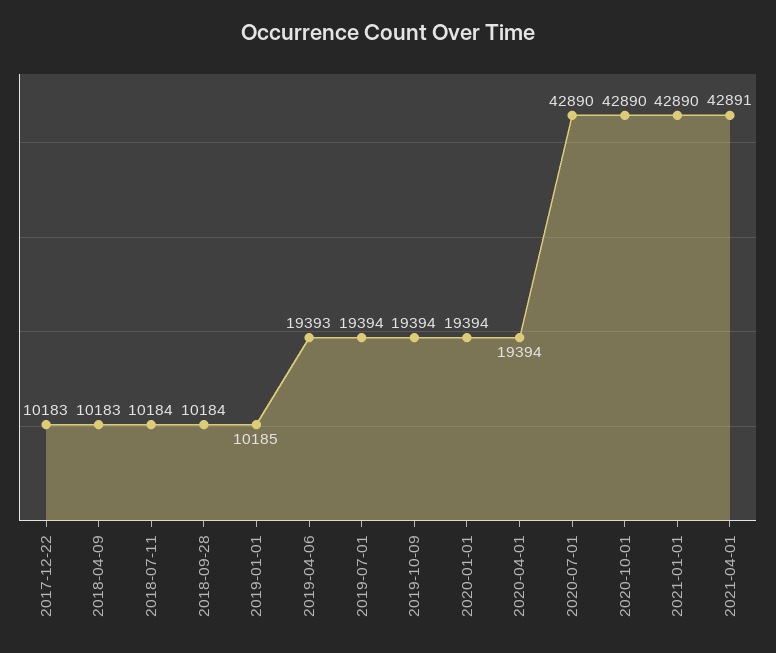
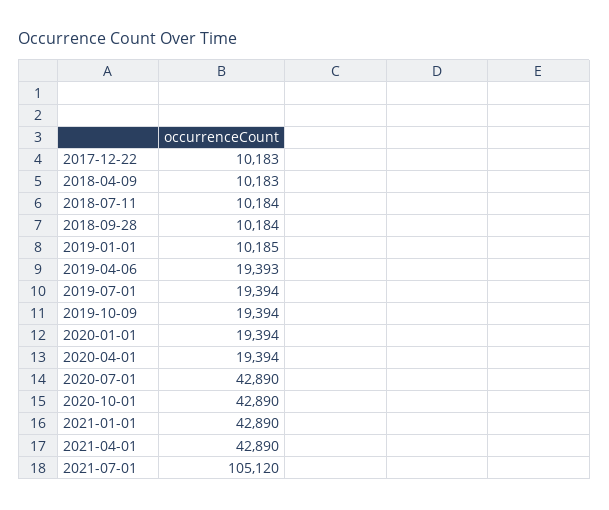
2021-04-01: 42891 -> 42890
2021-07-01: none -> 105120

